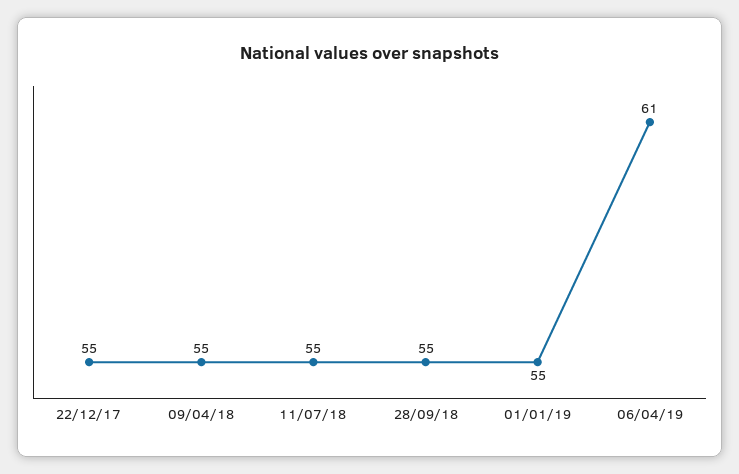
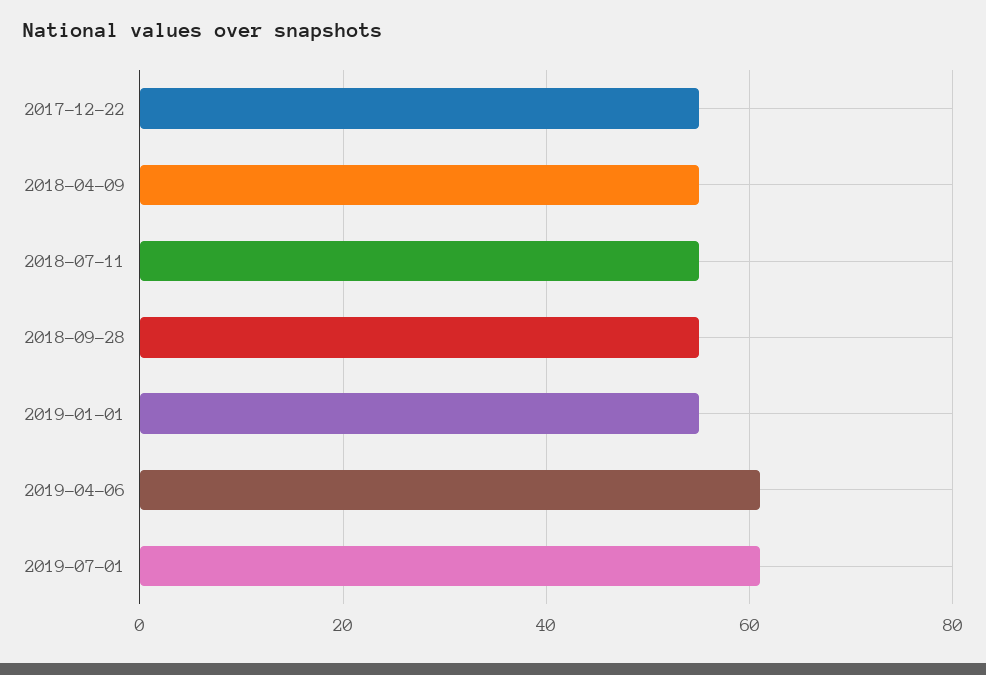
2019-07-01: none -> 60

